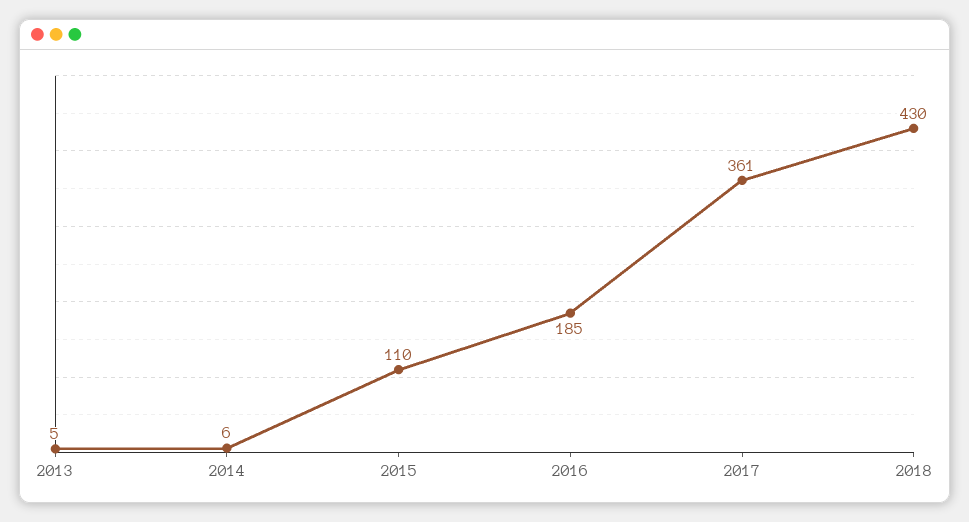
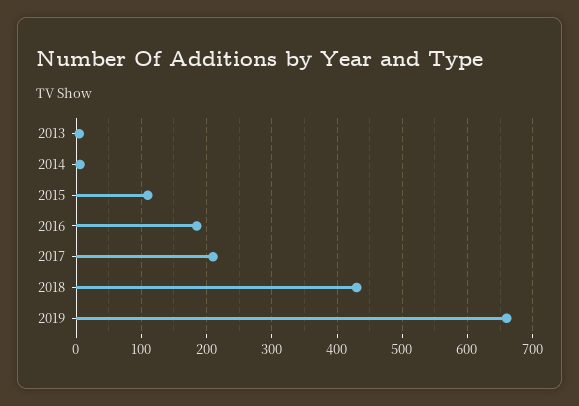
2017: 361 -> 210
2019: none -> 660

